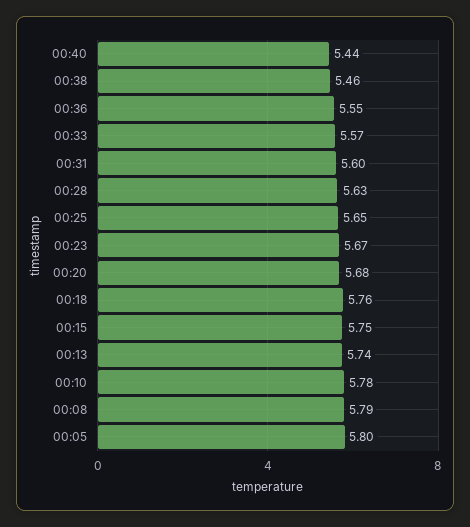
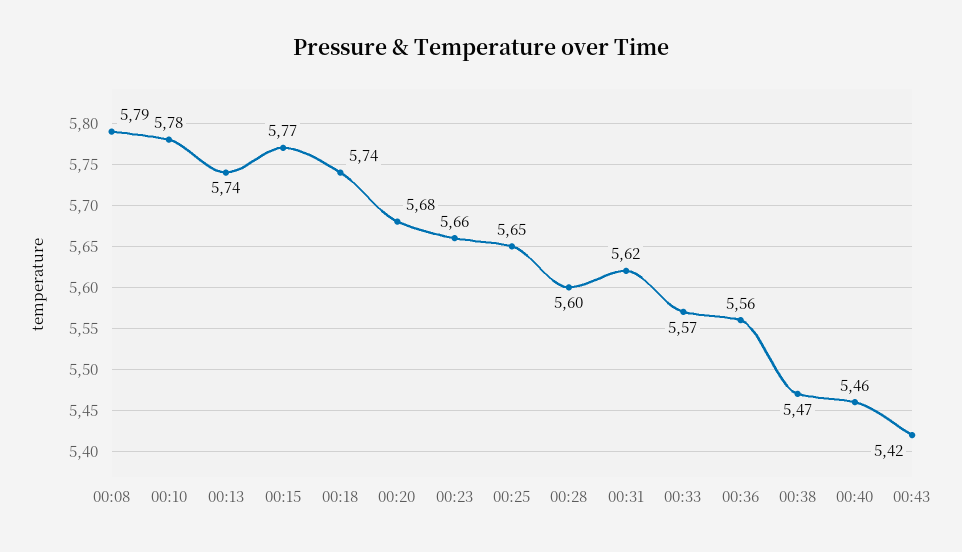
00:40: 5.44 -> 5.46
00:38: 5.46 -> 5.47
00:36: 5.55 -> 5.56
00:31: 5.6 -> 5.62
00:28: 5.63 -> 5.6
00:23: 5.67 -> 5.66
00:18: 5.76 -> 5.74
00:15: 5.75 -> 5.77
00:05: 5.8 -> none
00:43: none -> 5.42

